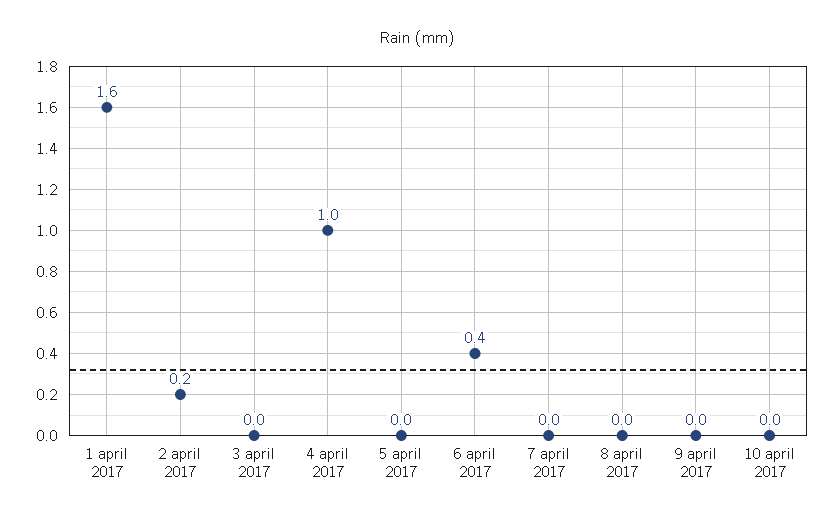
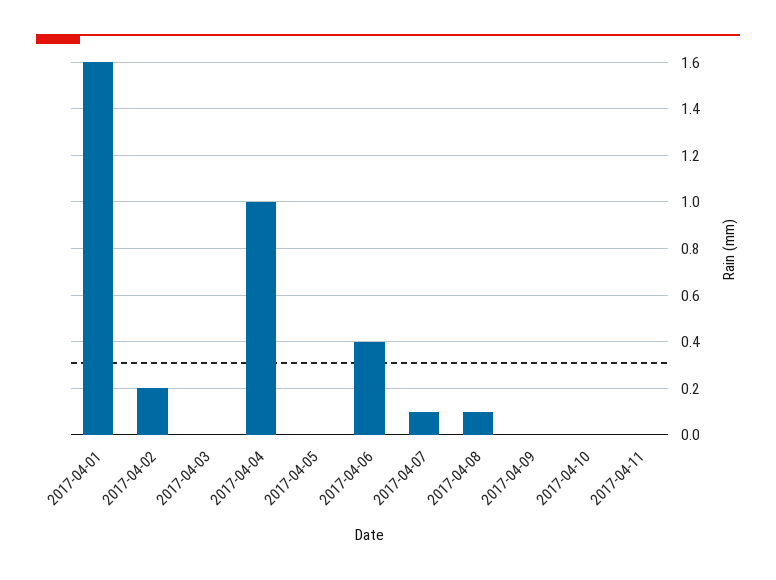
7 april 2017: 0 -> 0.1
8 april 2017: 0 -> 0.1
2017-04-11: none -> 0

